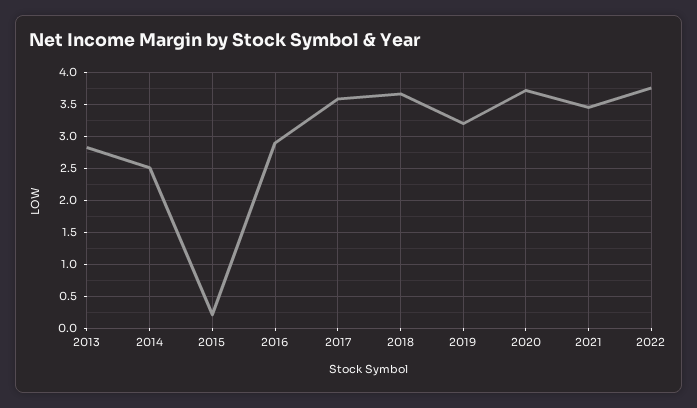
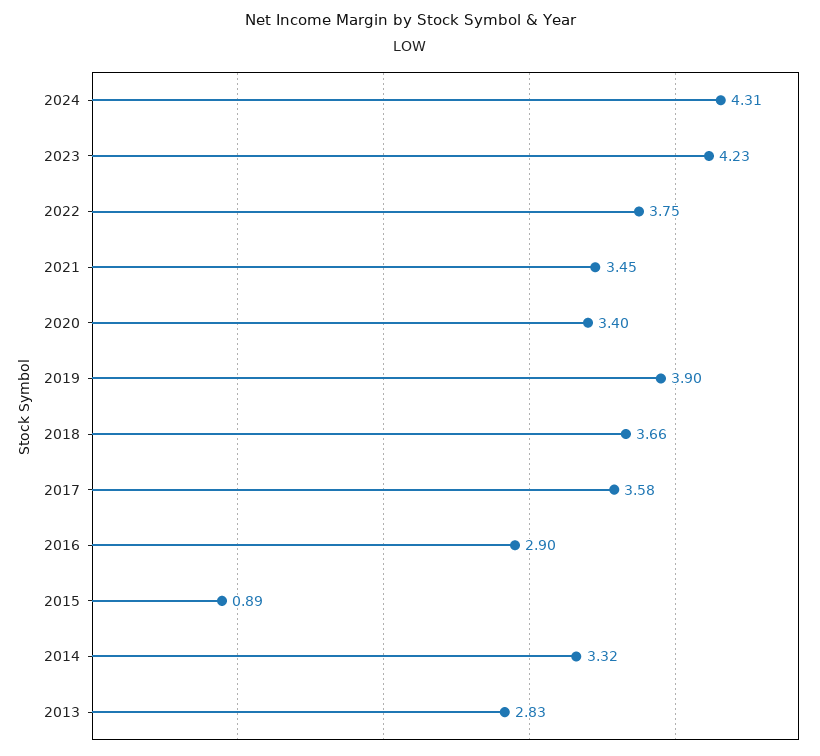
2014: 2.5 -> 3.32
2015: 0.2 -> 0.89
2019: 3.2 -> 3.9
2020: 3.7 -> 3.4
2024: none -> 4.31
2023: none -> 4.23

